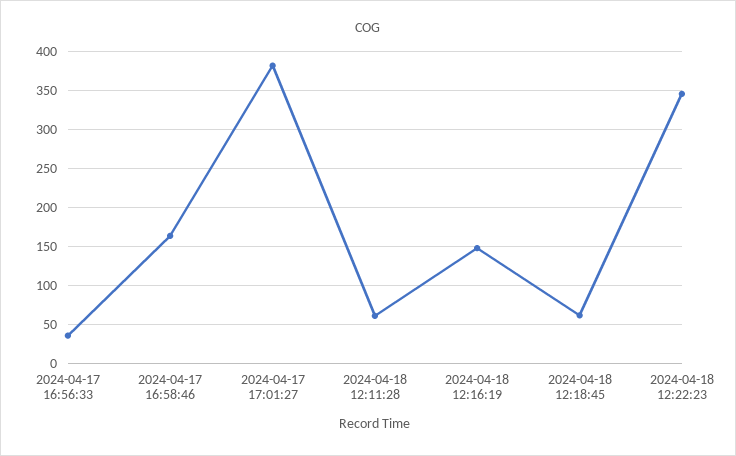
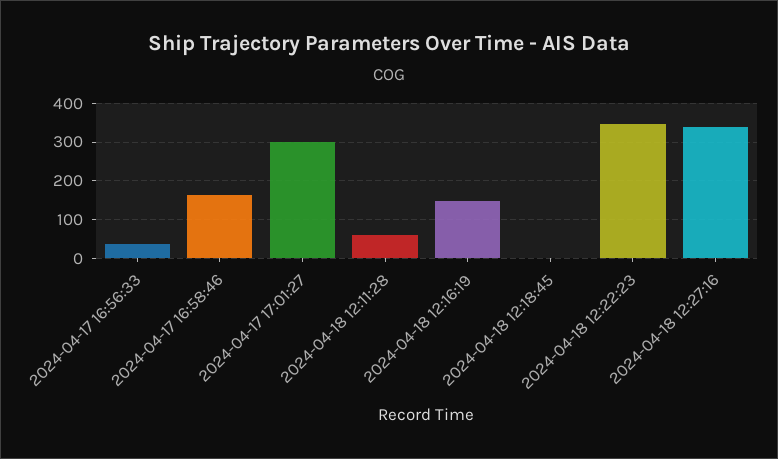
2024-04-17 17:01:27: 380 -> 300
2024-04-18 12:18:45: 60 -> 0
2024-04-18 12:27:16: none -> 340

